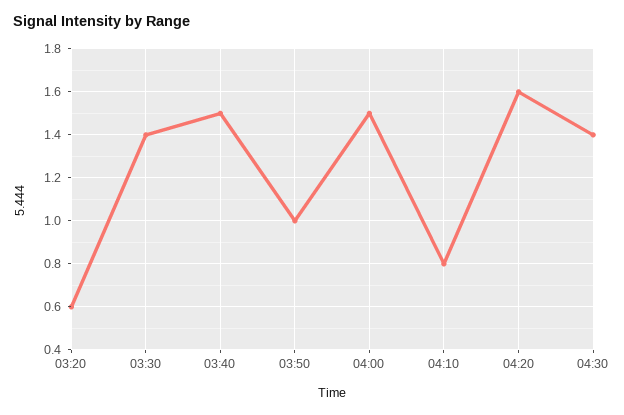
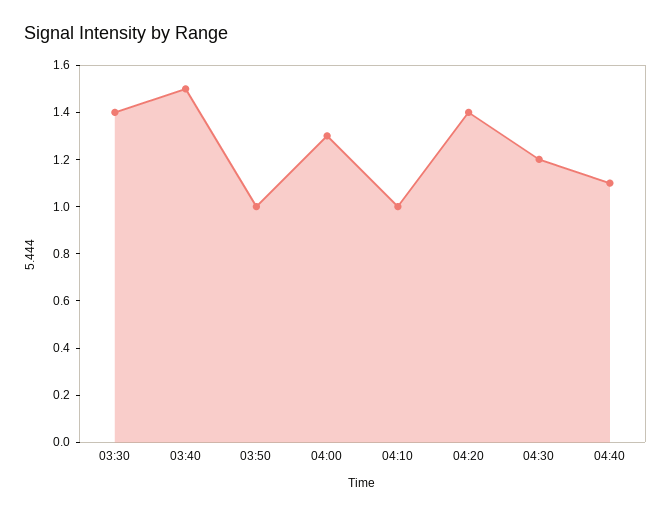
03:20: 0.6 -> none
04:00: 1.5 -> 1.3
04:10: 0.8 -> 1
04:20: 1.6 -> 1.4
04:30: 1.4 -> 1.2
04:40: none -> 1.1

